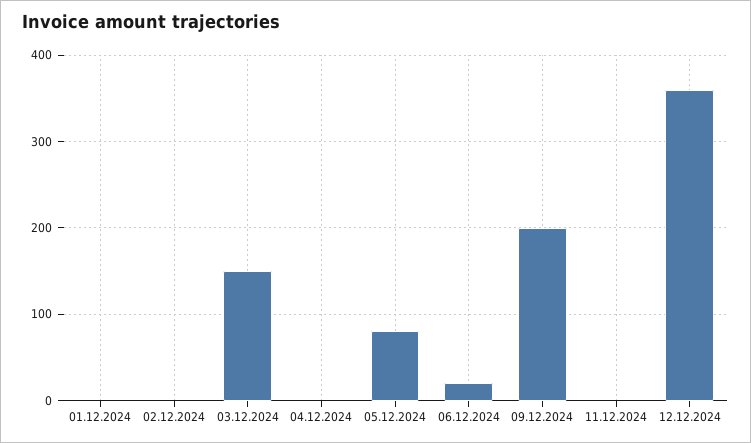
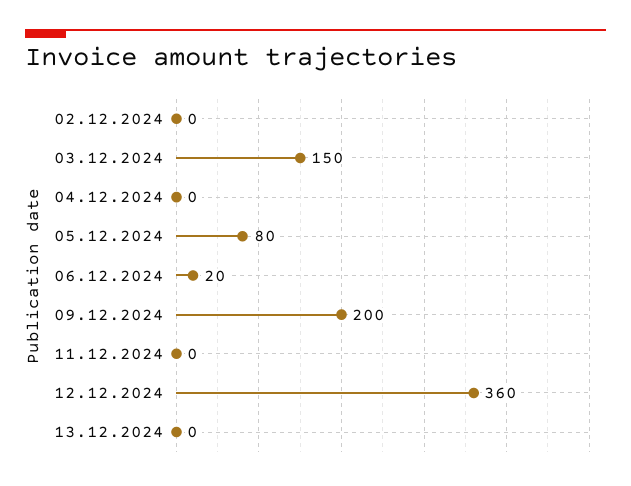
01.12.2024: 0 -> none
13.12.2024: none -> 0

